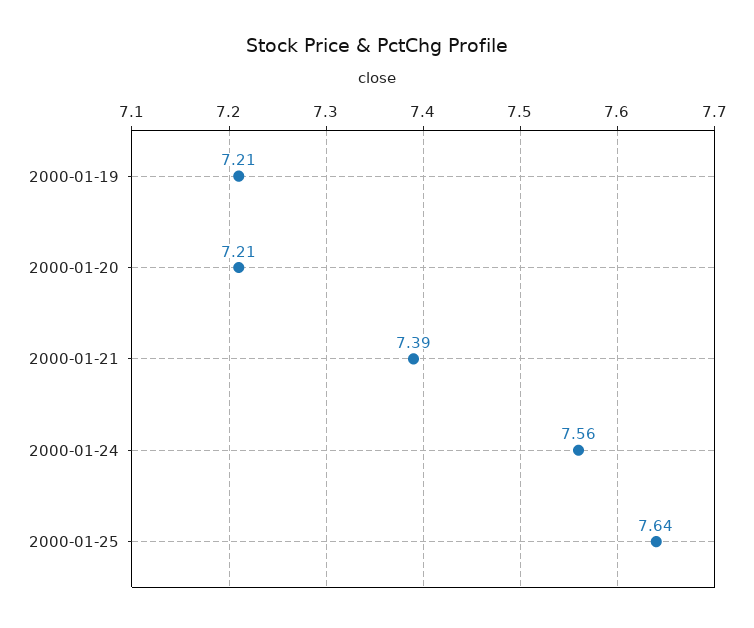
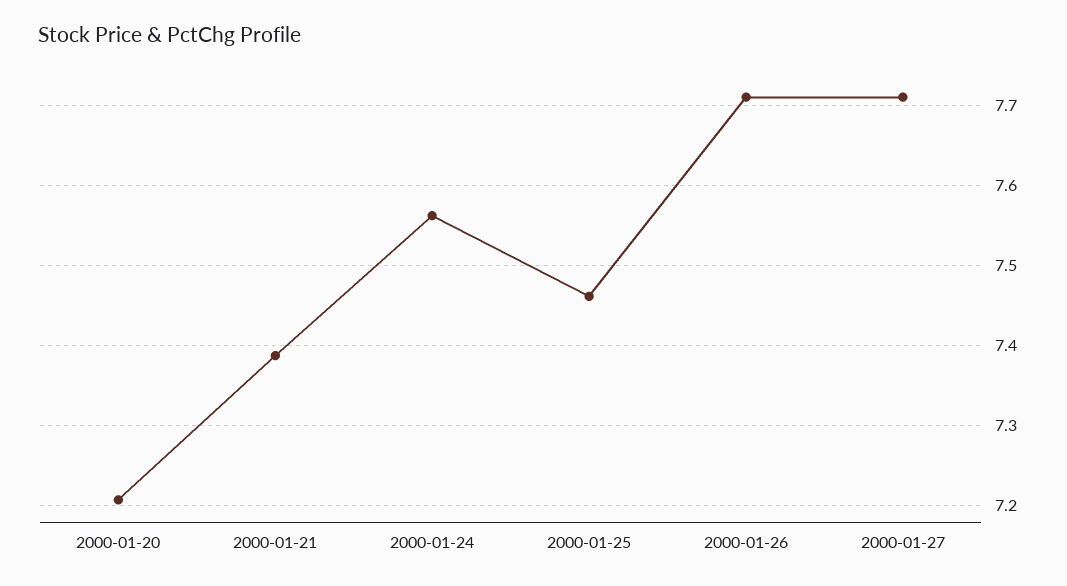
2000-01-19: 7.21 -> none
2000-01-25: 7.64 -> 7.46
2000-01-26: none -> 7.71
2000-01-27: none -> 7.71

